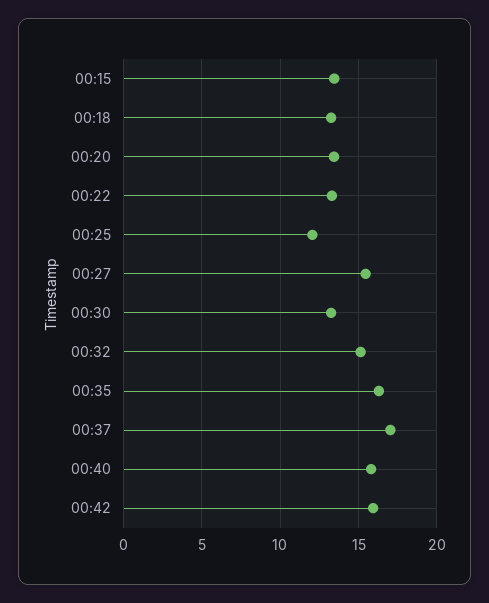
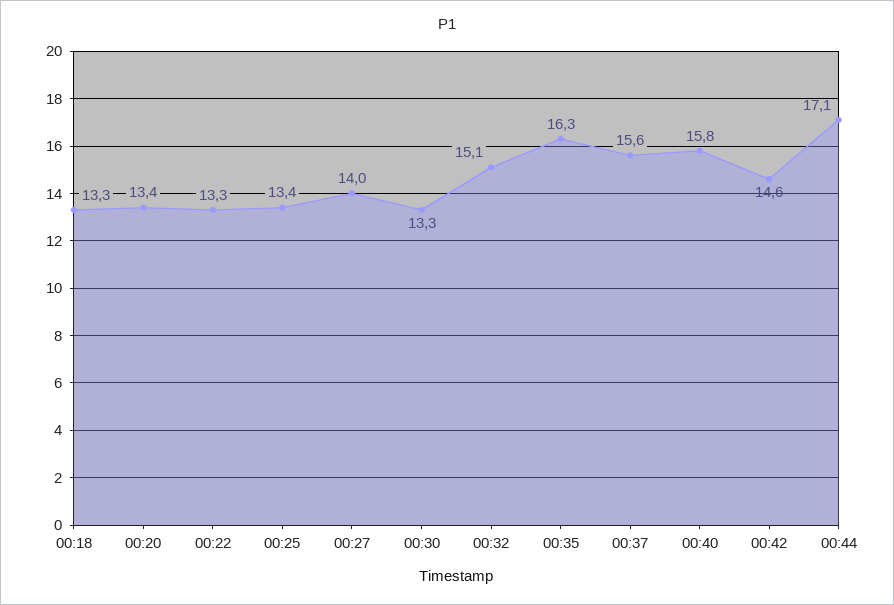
00:15: 13.5 -> none
00:25: 12 -> 13.4
00:27: 15.5 -> 14
00:37: 17 -> 15.6
00:42: 16 -> 14.6
00:44: none -> 17.1

